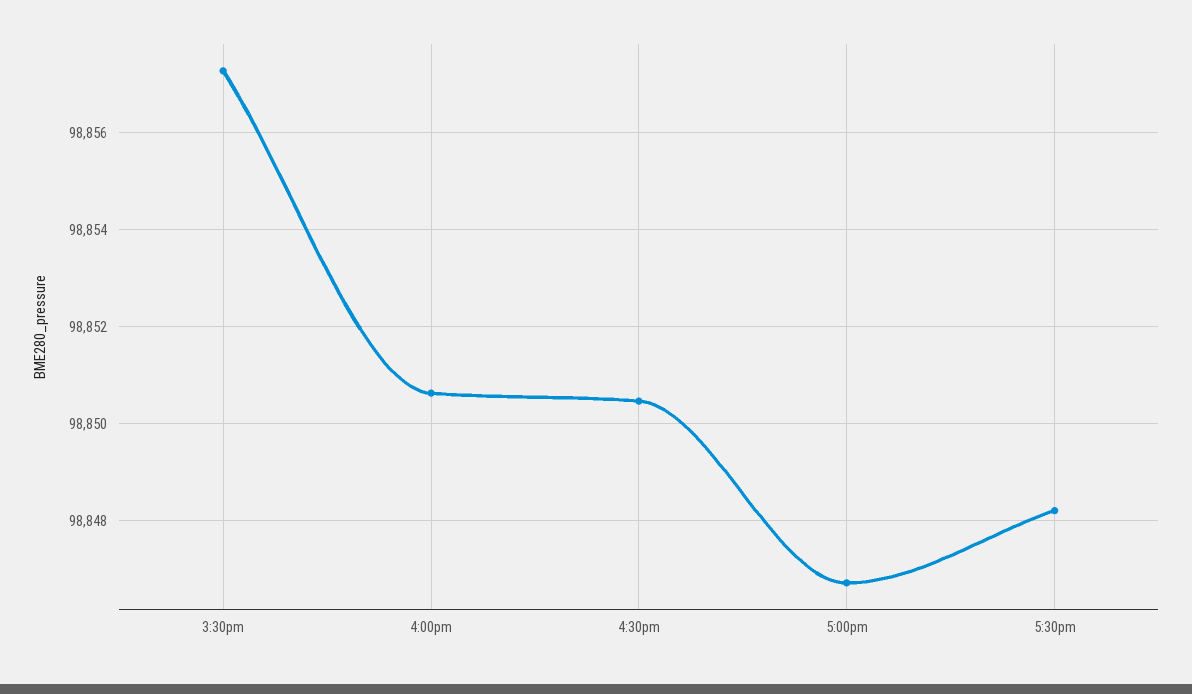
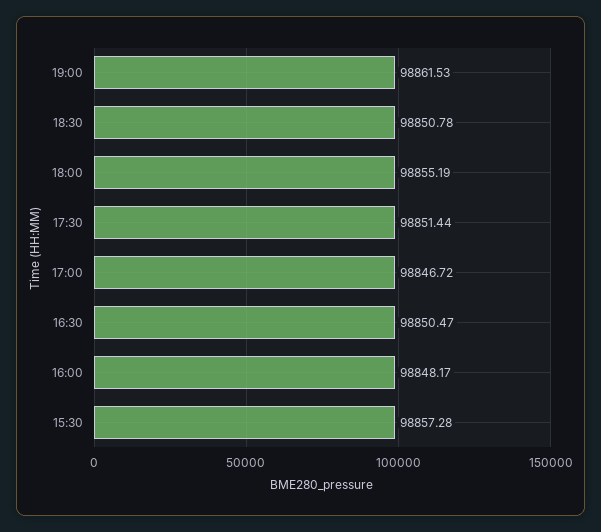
4:00pm: 98850.6 -> 98848.17
5:30pm: 98848.2 -> 98851.44
19:00: none -> 98861.53
18:30: none -> 98850.78
18:00: none -> 98855.19

